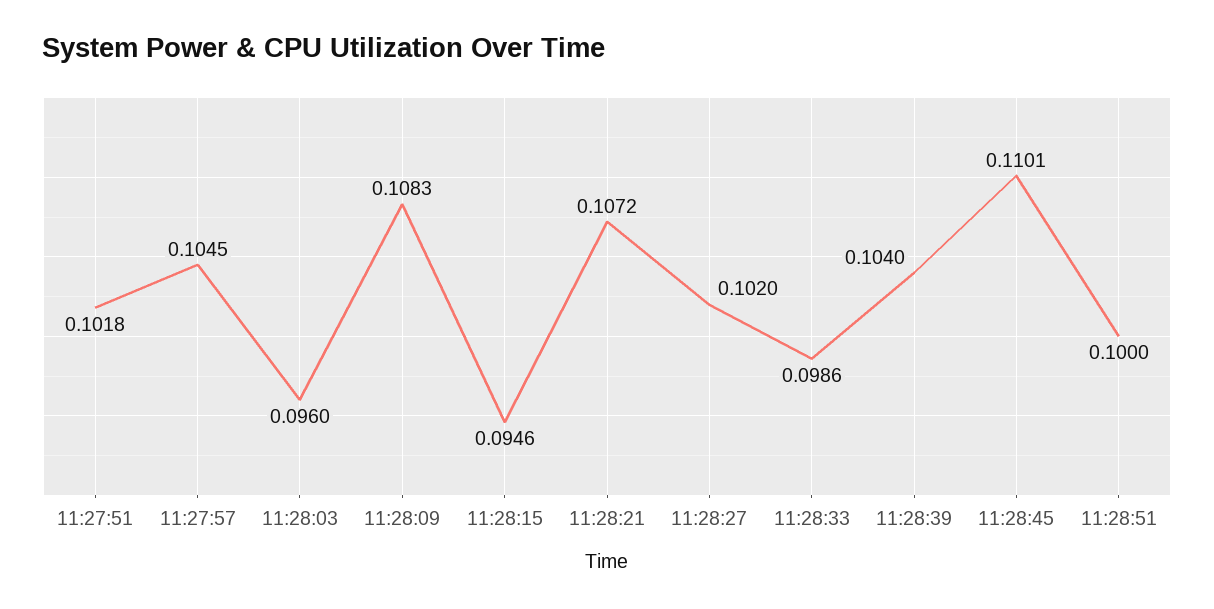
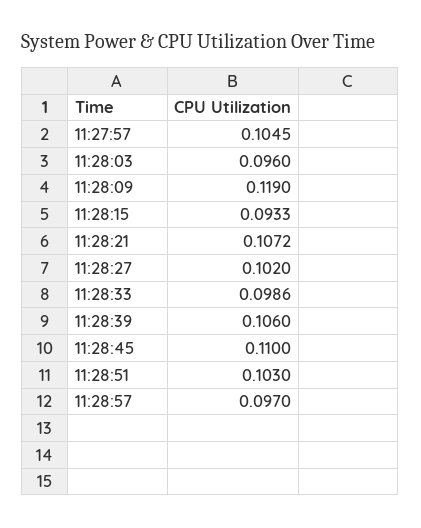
11:27:51: 0.1018 -> none
11:28:09: 0.1083 -> 0.119
11:28:15: 0.0946 -> 0.0933
11:28:39: 0.104 -> 0.106
11:28:45: 0.1101 -> 0.11
11:28:51: 0.1 -> 0.103
11:28:57: none -> 0.097

